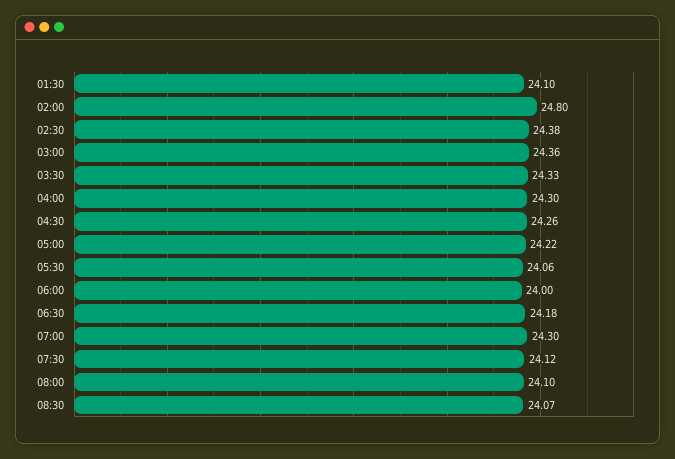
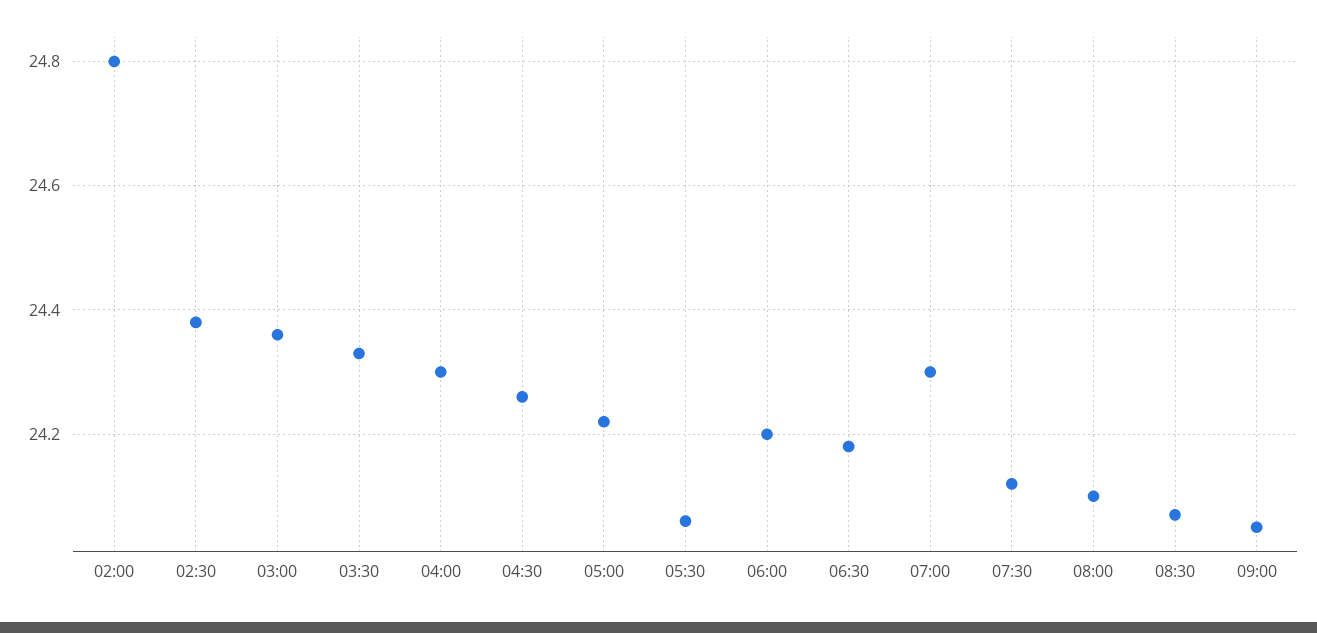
01:30: 24.1 -> none
06:00: 24 -> 24.2
09:00: none -> 24.05

